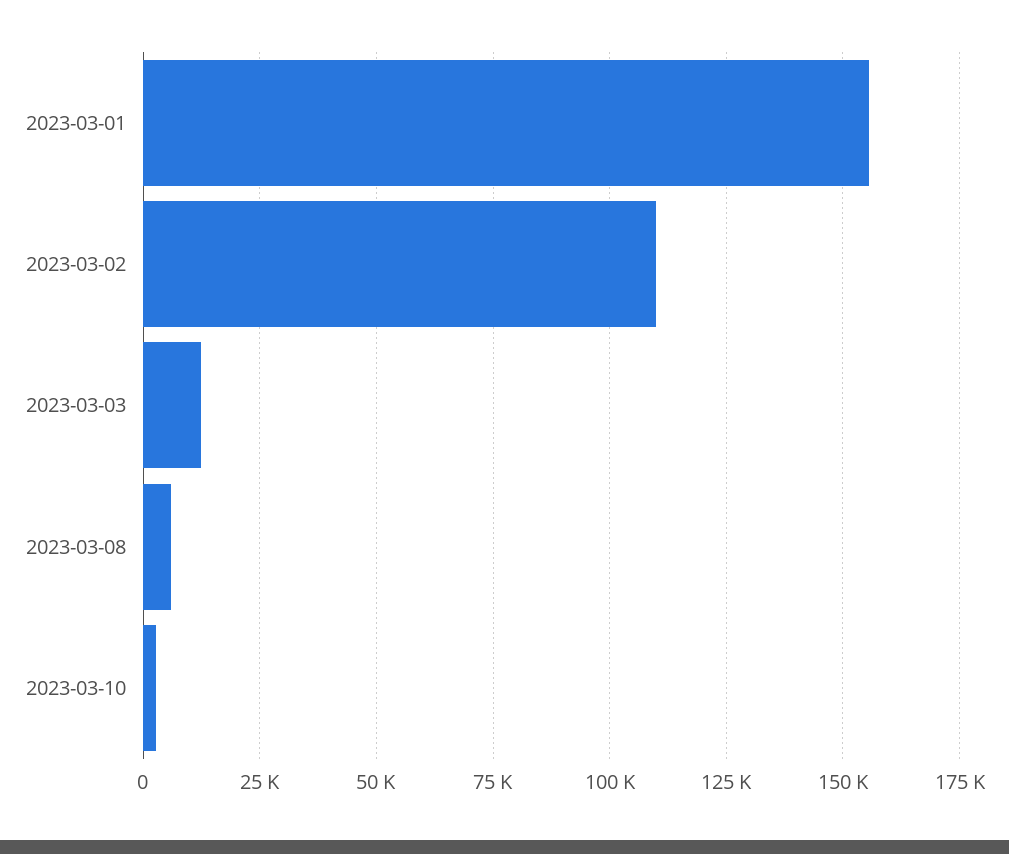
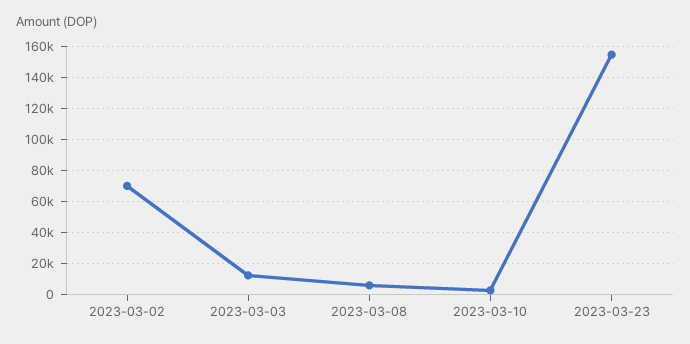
2023-03-01: 155000 -> none
2023-03-02: 110000 -> 70000
2023-03-23: none -> 155000

